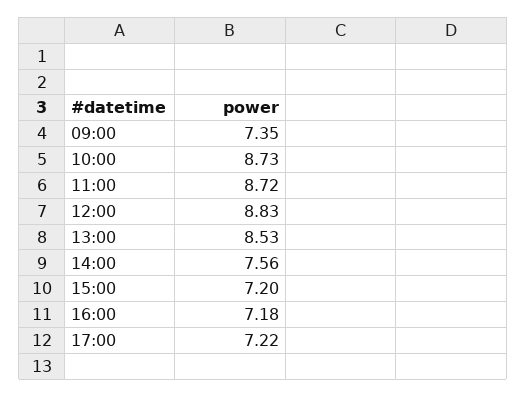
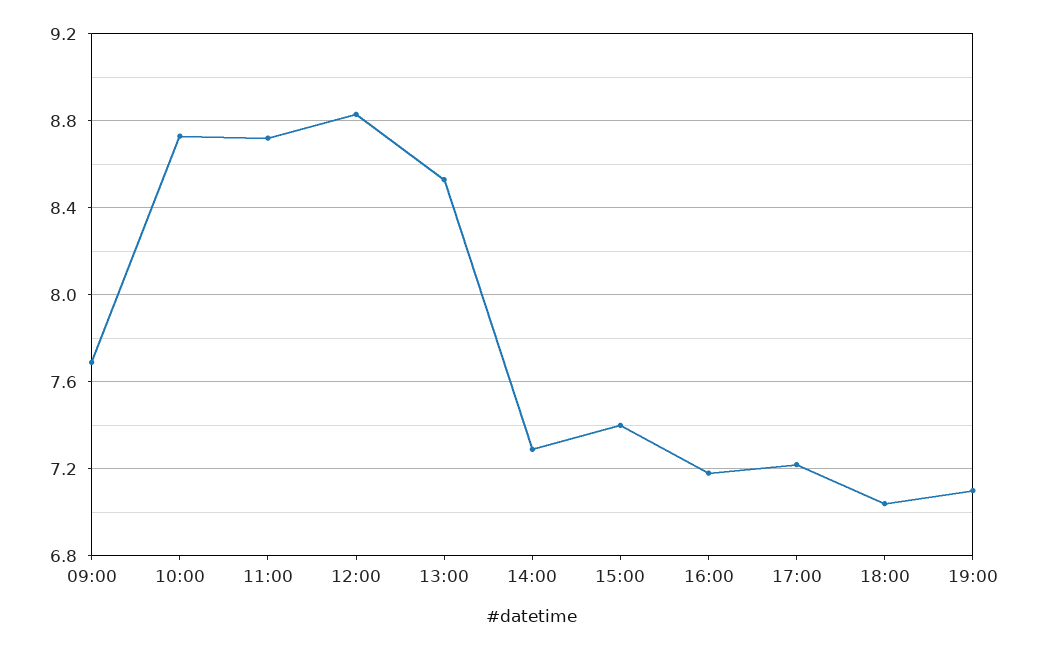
09:00: 7.35 -> 7.7
14:00: 7.56 -> 7.3
15:00: 7.2 -> 7.4
18:00: none -> 7.05
19:00: none -> 7.1

